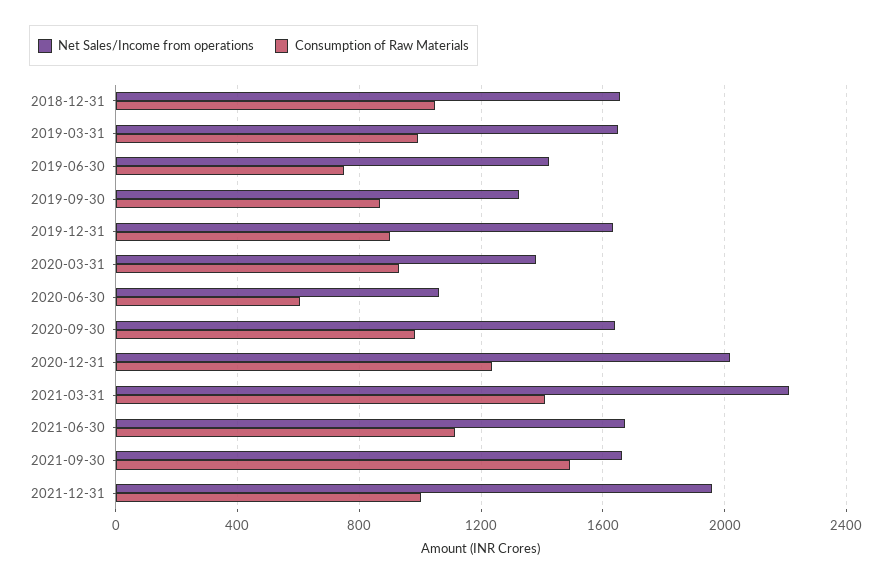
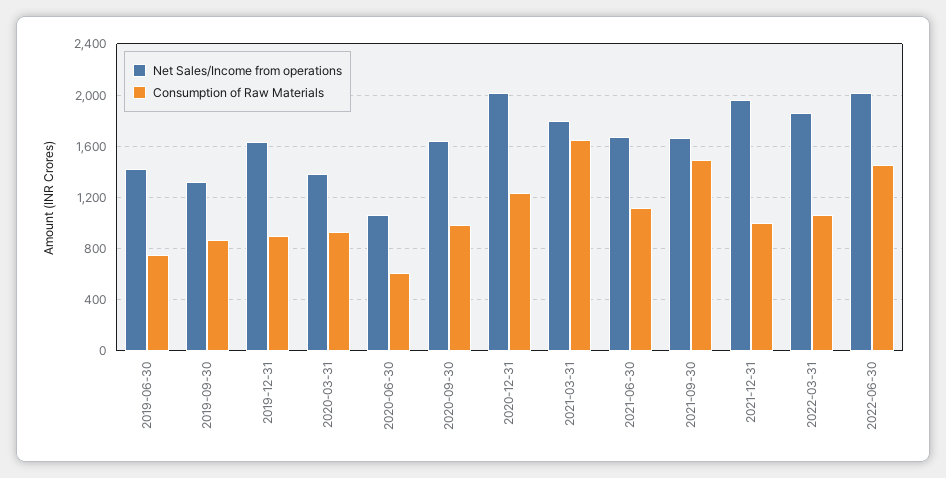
Net Sales/Income from operations, 2018-12-31: 1650 -> none
Consumption of Raw Materials, 2018-12-31: 1050 -> none
Net Sales/Income from operations, 2019-03-31: 1650 -> none
Consumption of Raw Materials, 2019-03-31: 1000 -> none
Net Sales/Income from operations, 2021-03-31: 2200 -> 1800
Consumption of Raw Materials, 2021-03-31: 1400 -> 1650
Net Sales/Income from operations, 2022-03-31: none -> 1850
Consumption of Raw Materials, 2022-03-31: none -> 1050
Net Sales/Income from operations, 2022-06-30: none -> 2000
Consumption of Raw Materials, 2022-06-30: none -> 1450

